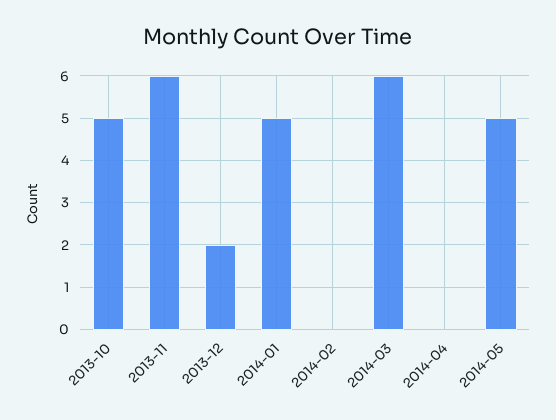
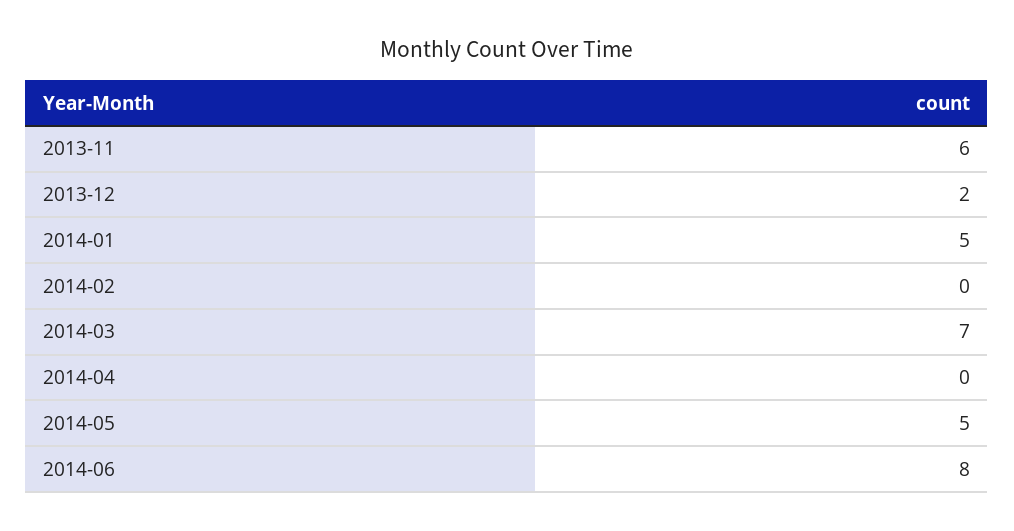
2013-10: 5 -> none
2014-03: 6 -> 7
2014-06: none -> 8

